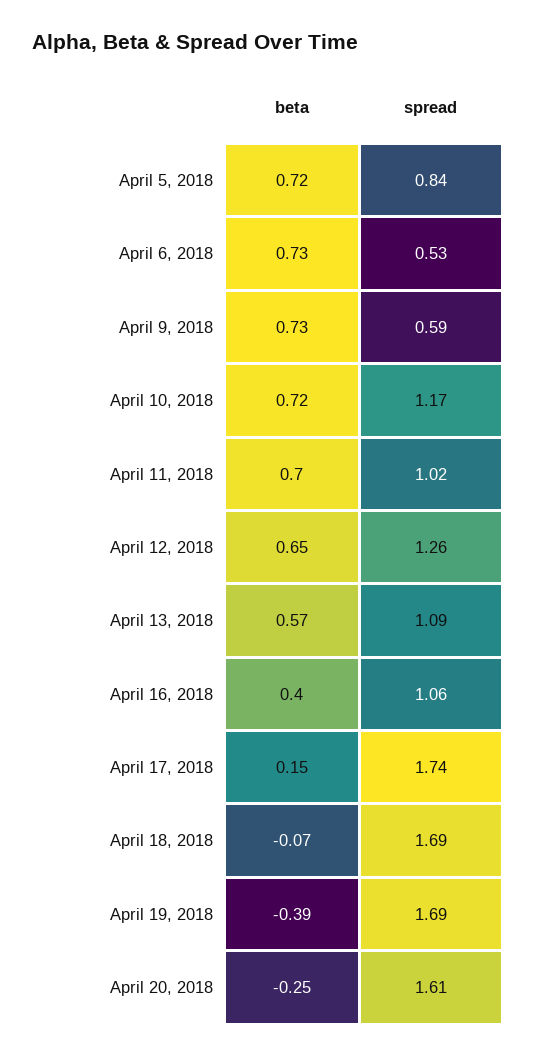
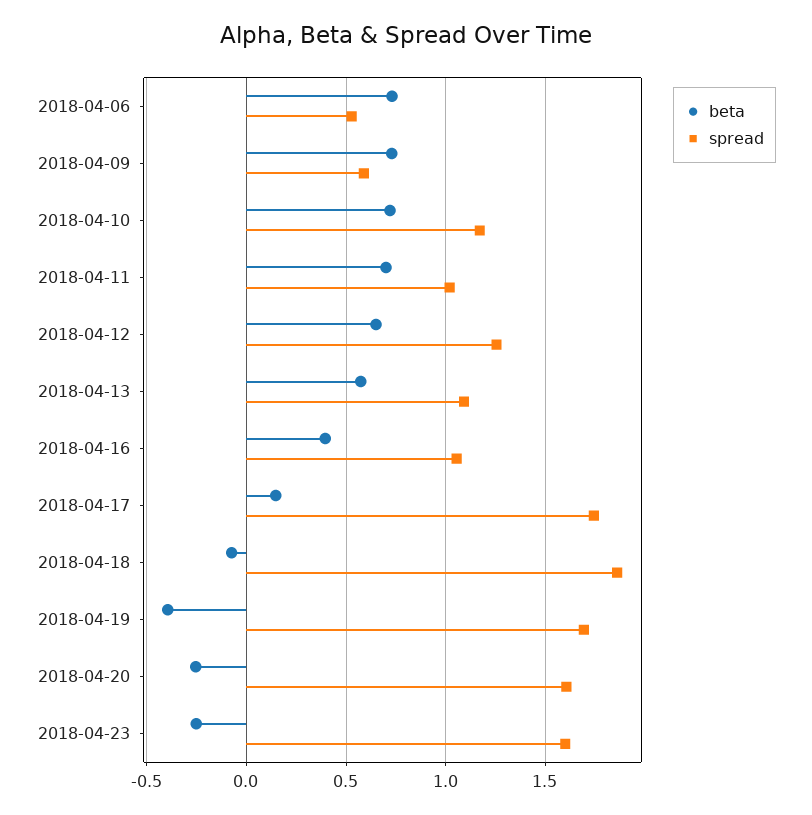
beta, April 5, 2018: 0.72 -> none
spread, April 5, 2018: 0.84 -> none
spread, April 18, 2018: 1.69 -> 1.85
beta, 2018-04-23: none -> -0.25
spread, 2018-04-23: none -> 1.6

